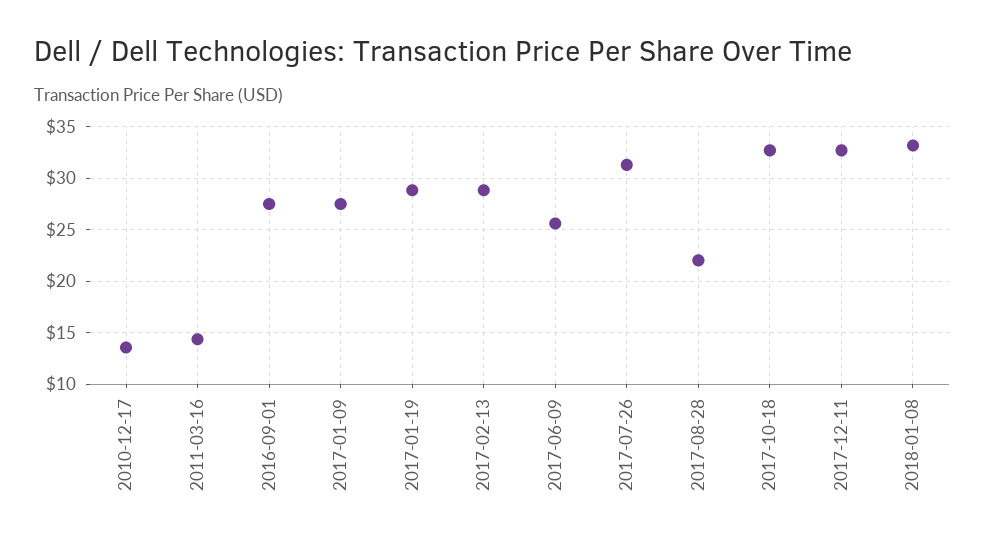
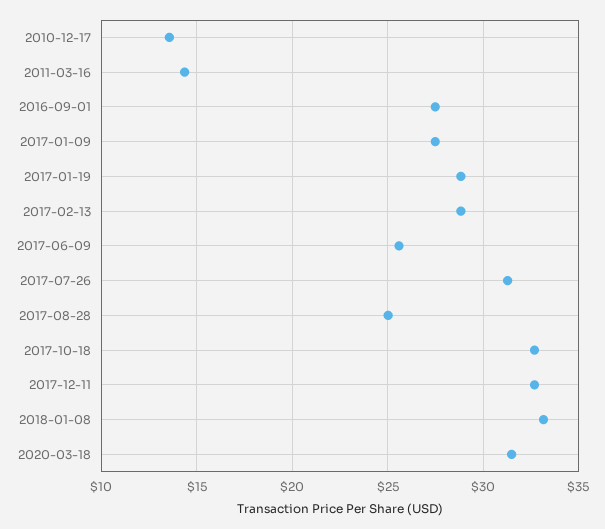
2017-08-28: 22 -> 25
2020-03-18: none -> 31.5

